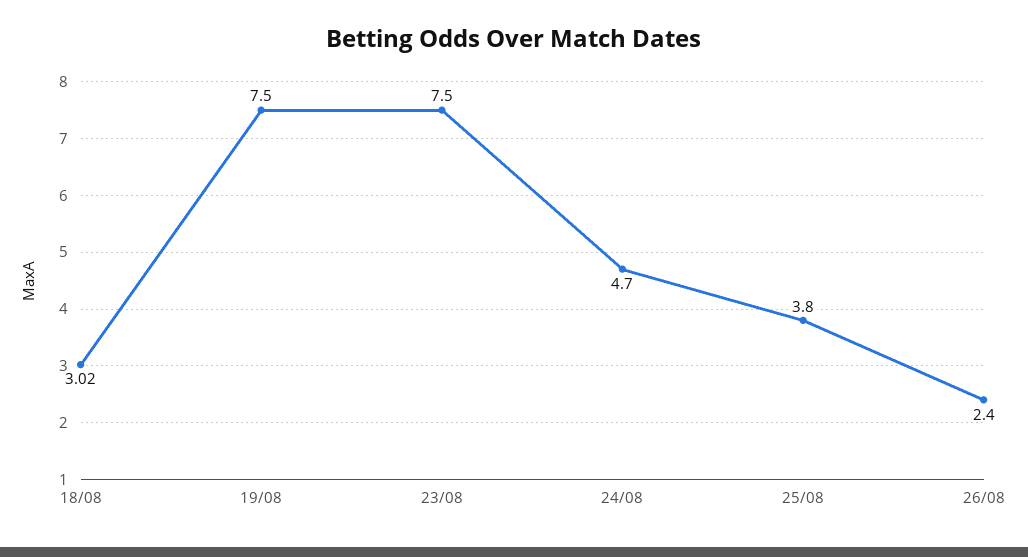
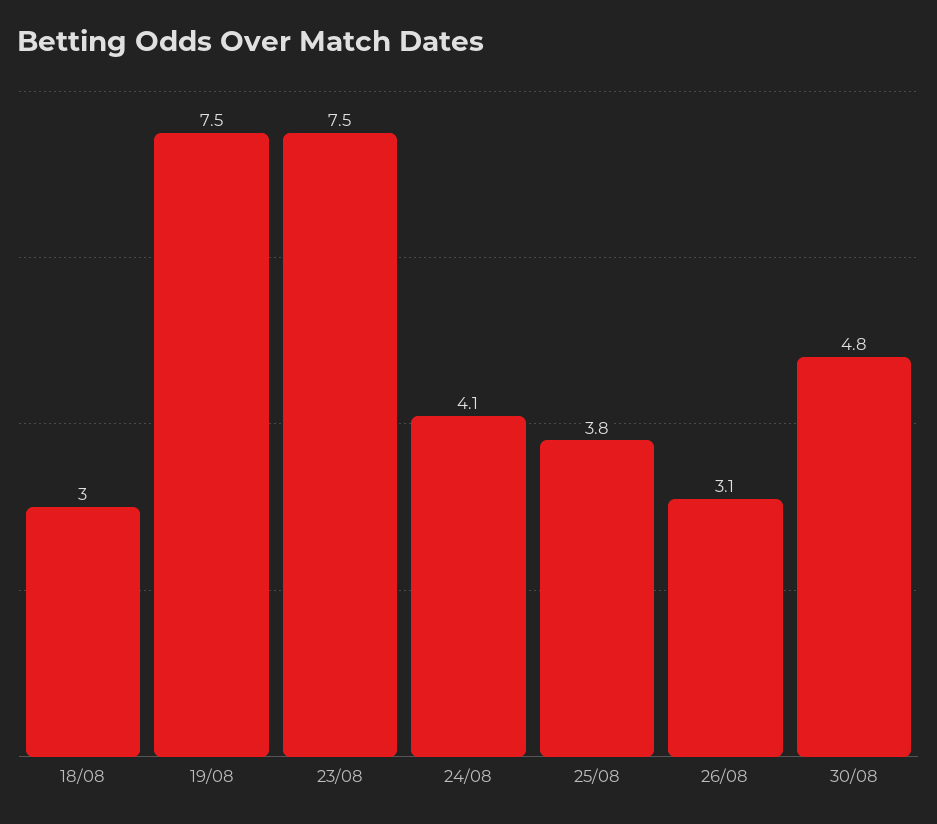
24/08: 4.7 -> 4.1
26/08: 2.4 -> 3.1
30/08: none -> 4.8

